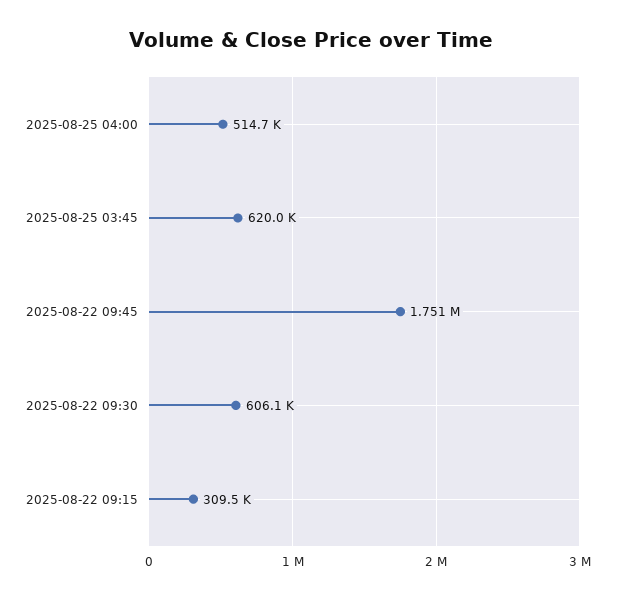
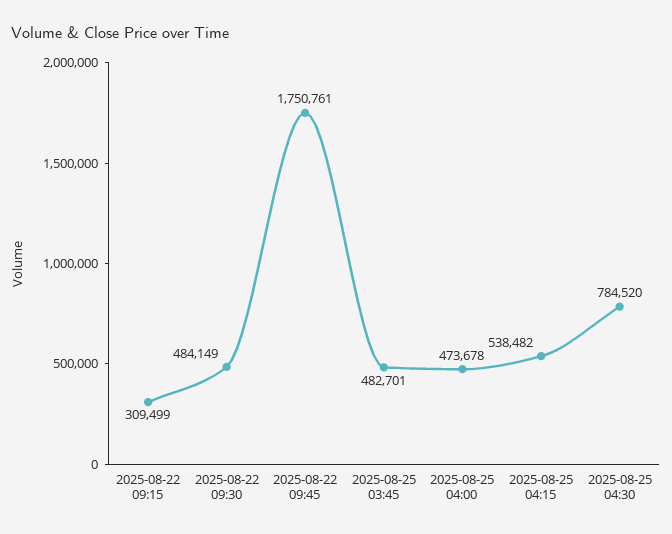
2025-08-25 04:00: 514700 -> 473678
2025-08-25 03:45: 620000 -> 482701
2025-08-22 09:30: 606100 -> 484149
2025-08-25 04:15: none -> 538482
2025-08-25 04:30: none -> 784520

